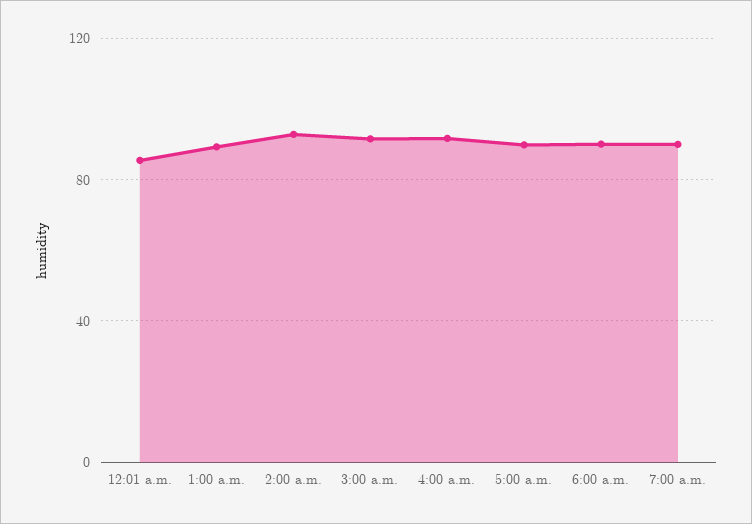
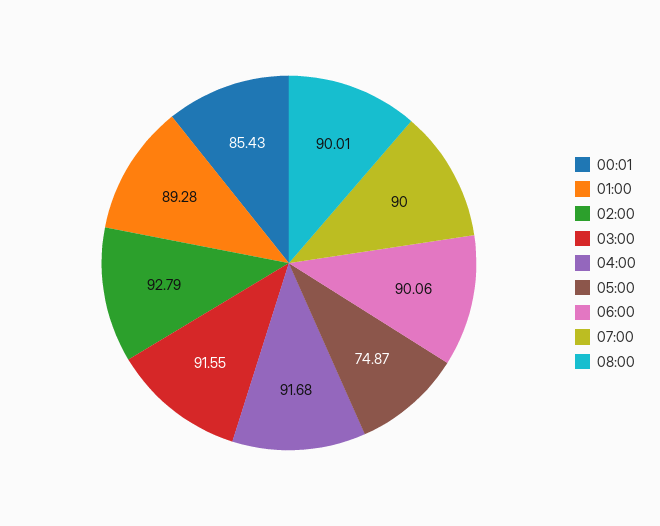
5:00 a.m.: 90 -> 74.87
08:00: none -> 90.01

